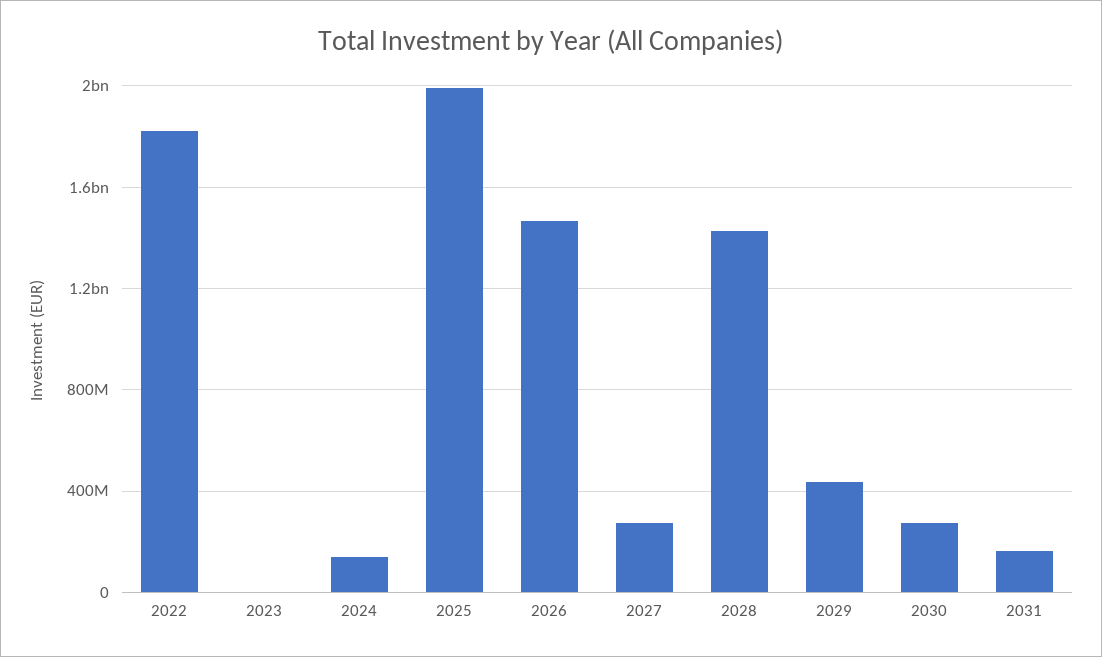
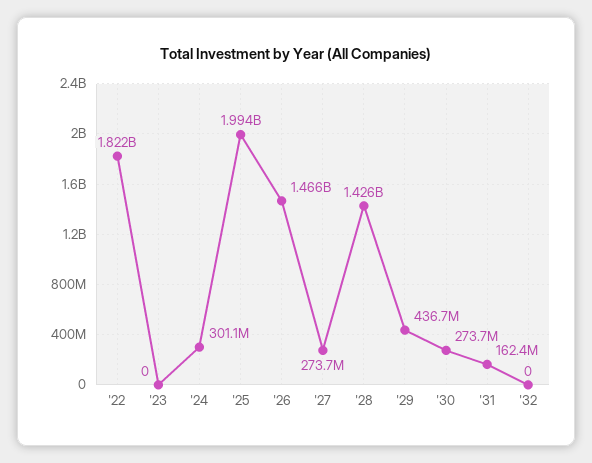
2024: 150000000 -> 301100000
'32: none -> 0

